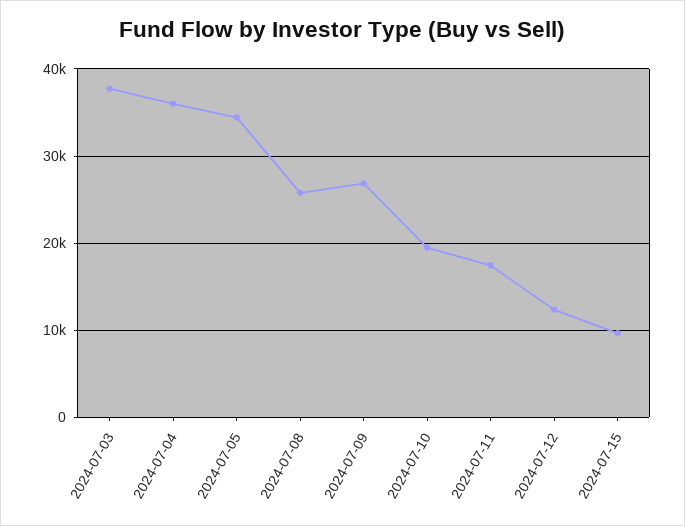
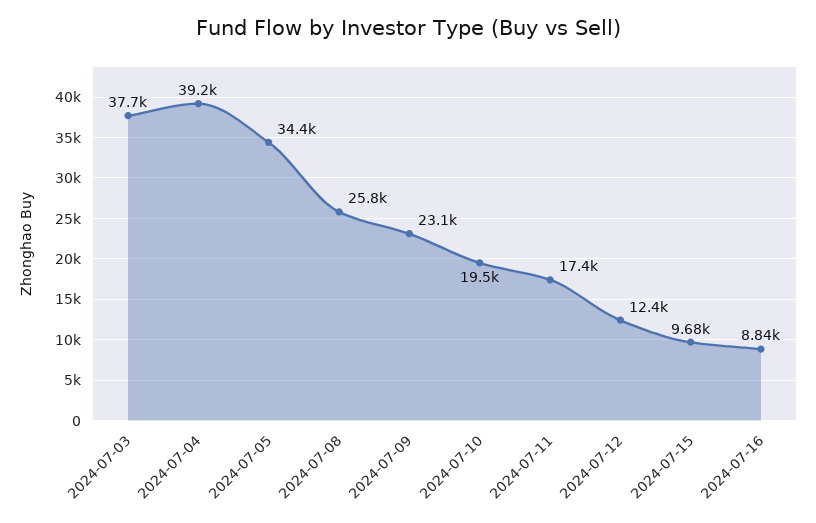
2024-07-04: 36000 -> 39200
2024-07-09: 27000 -> 23100
2024-07-16: none -> 8840

